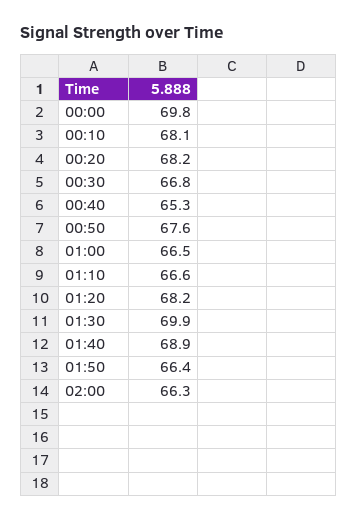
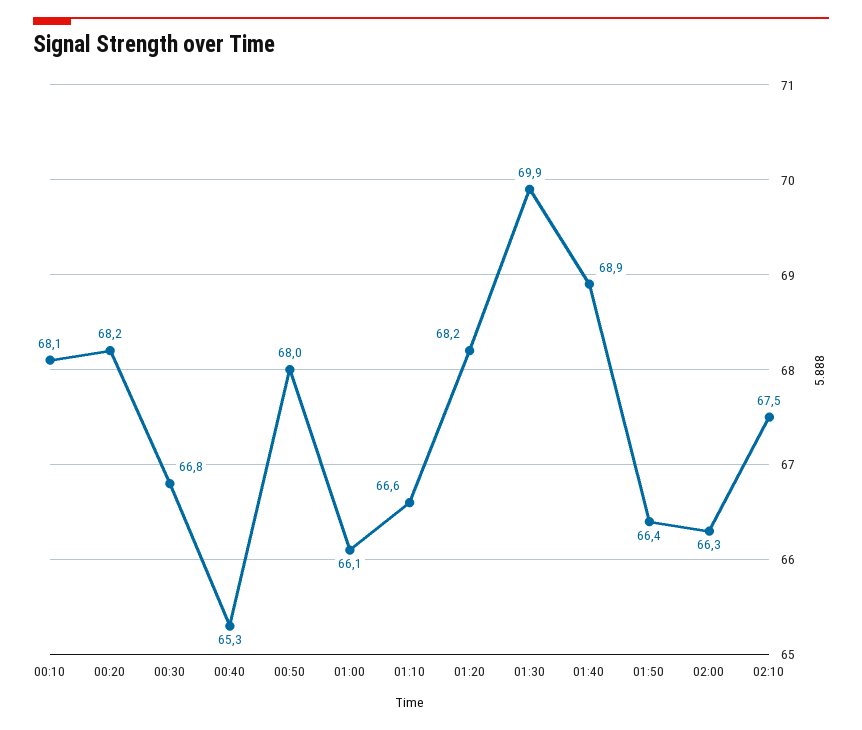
00:00: 69.8 -> none
00:50: 67.6 -> 68
01:00: 66.5 -> 66.1
02:10: none -> 67.5

